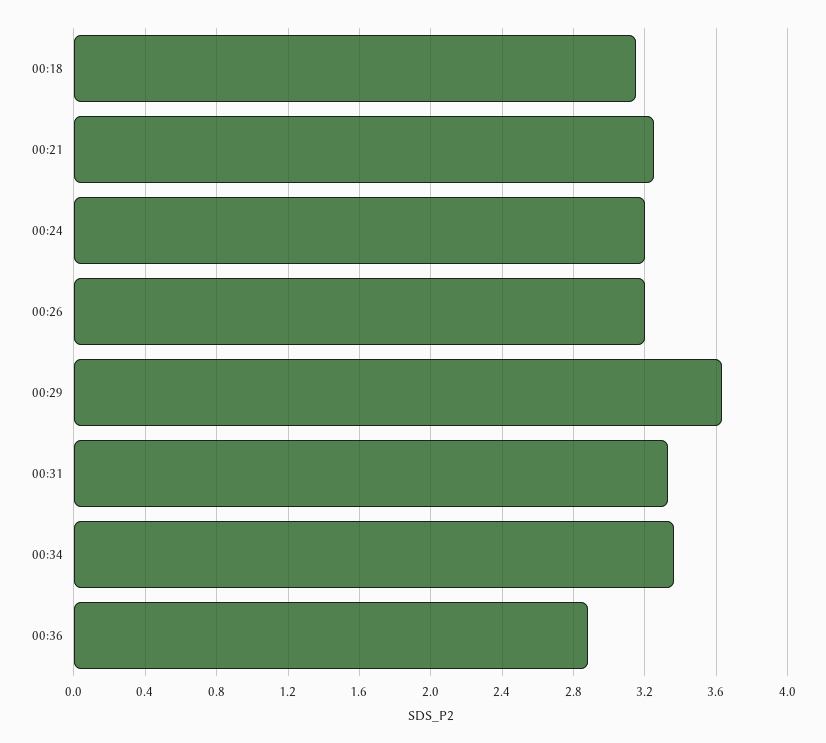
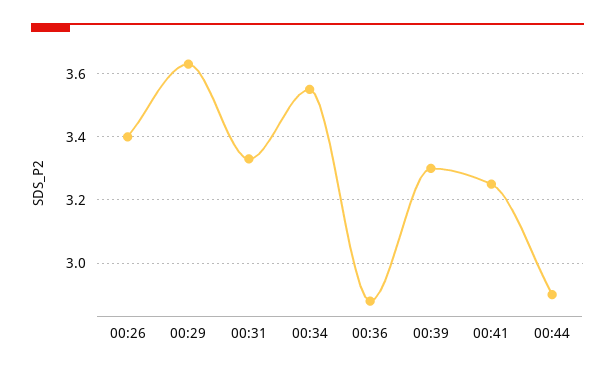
00:18: 3.15 -> none
00:21: 3.25 -> none
00:24: 3.2 -> none
00:26: 3.2 -> 3.4
00:34: 3.35 -> 3.55
00:39: none -> 3.3
00:41: none -> 3.25
00:44: none -> 2.9

